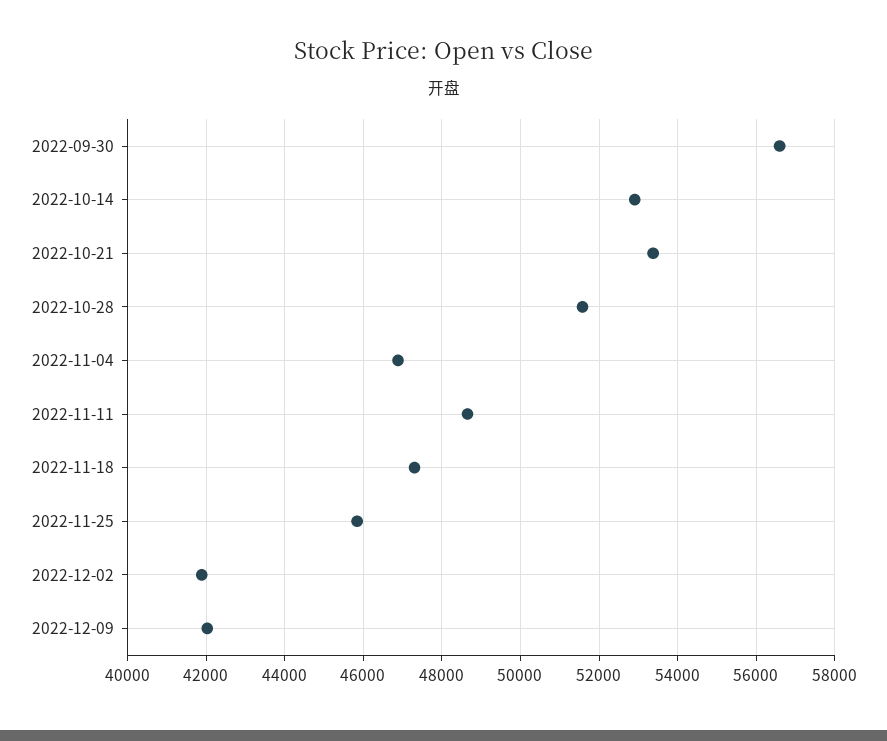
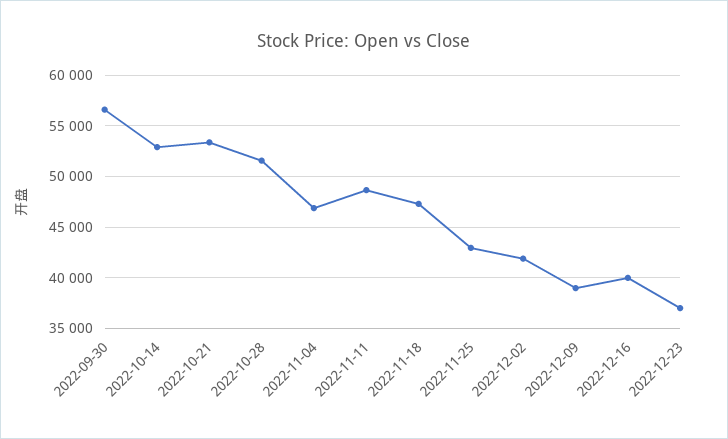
2022-11-25: 45800 -> 43000
2022-12-09: 42000 -> 39000
2022-12-16: none -> 40000
2022-12-23: none -> 37000

